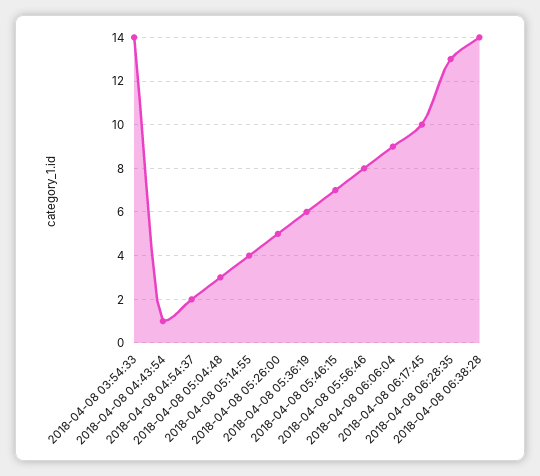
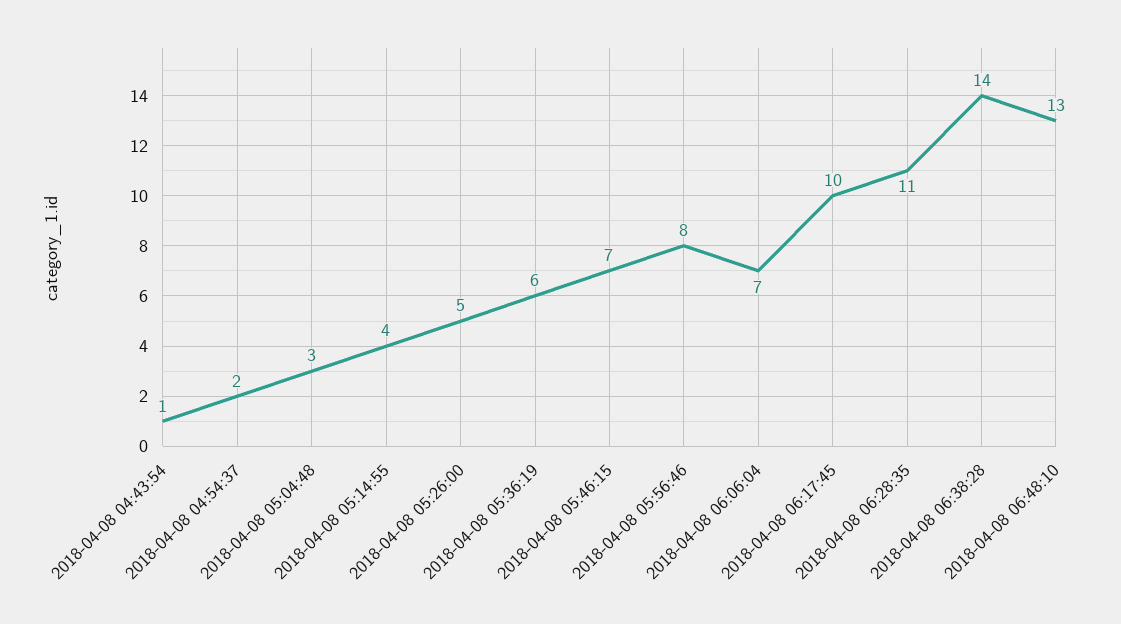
2018-04-08 03:54:33: 14 -> none
2018-04-08 06:06:04: 9 -> 7
2018-04-08 06:28:35: 13 -> 11
2018-04-08 06:48:10: none -> 13

